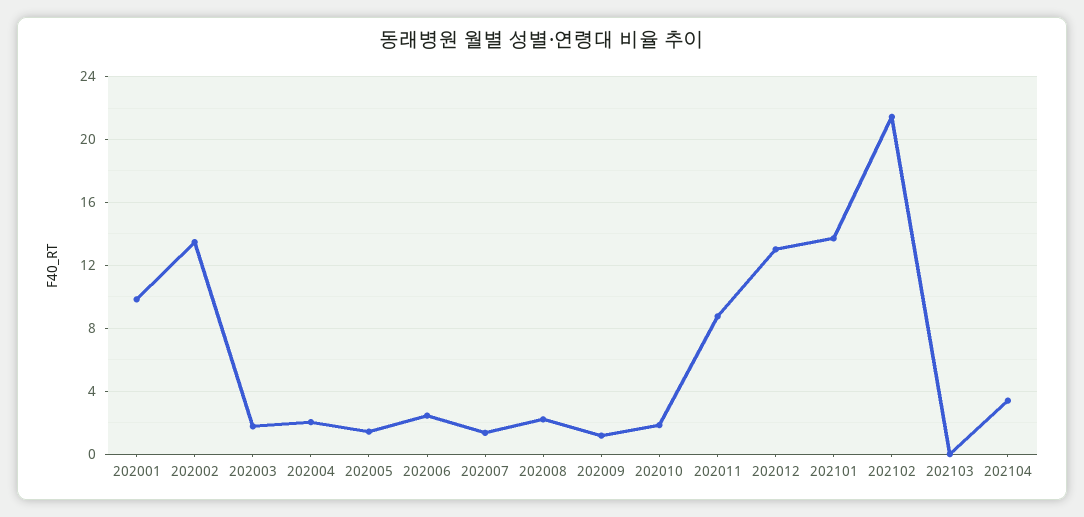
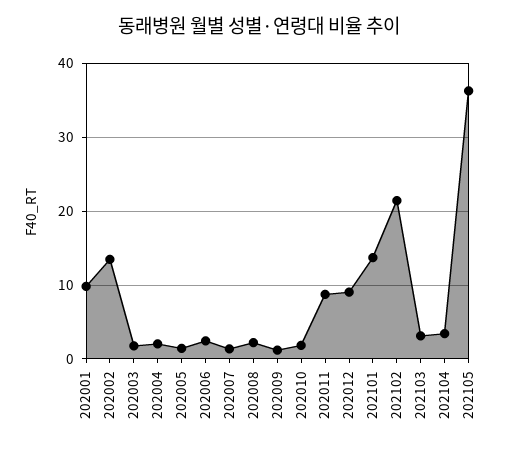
202012: 13 -> 9
202103: 0 -> 3
202105: none -> 36

